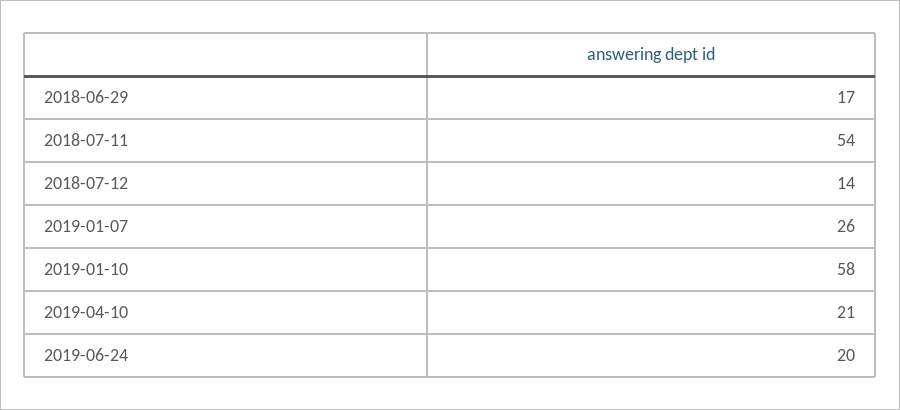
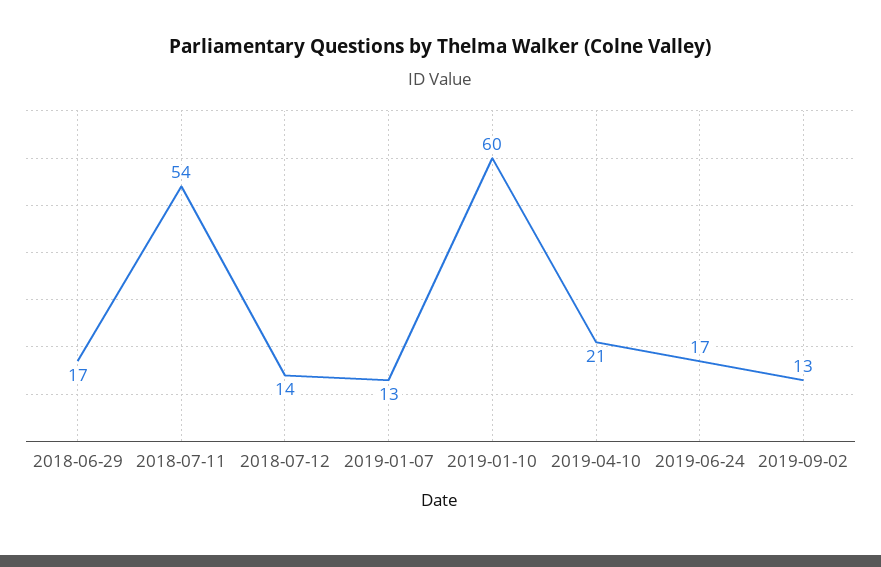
2019-01-07: 26 -> 13
2019-01-10: 58 -> 60
2019-06-24: 20 -> 17
2019-09-02: none -> 13

